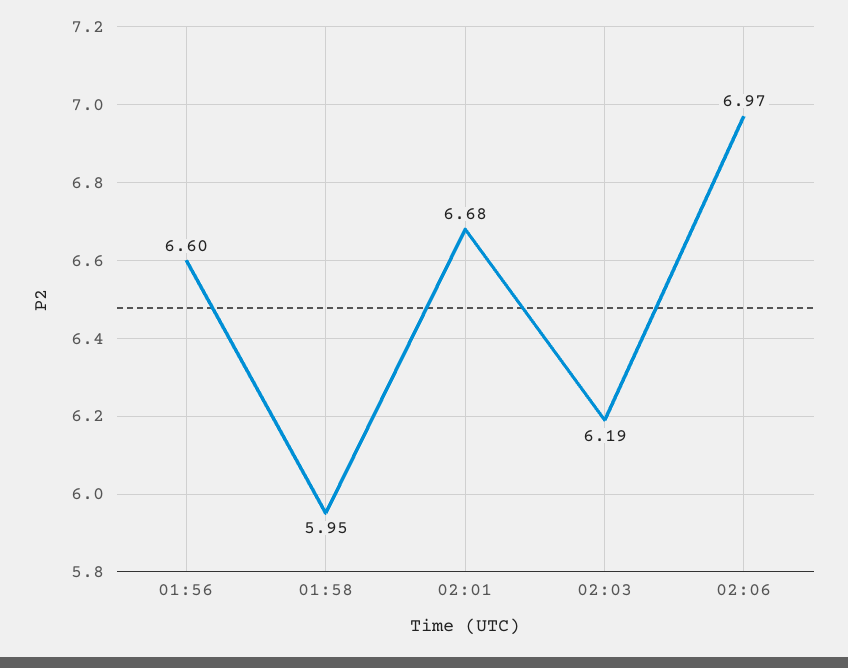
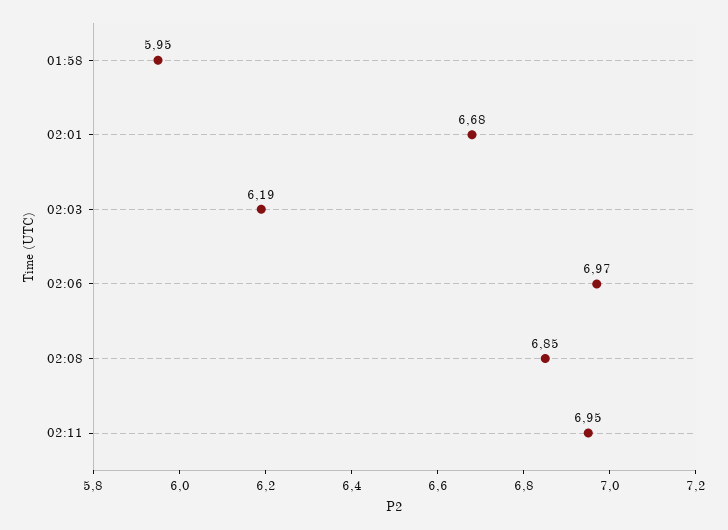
01:56: 6.6 -> none
02:08: none -> 6.85
02:11: none -> 6.95

